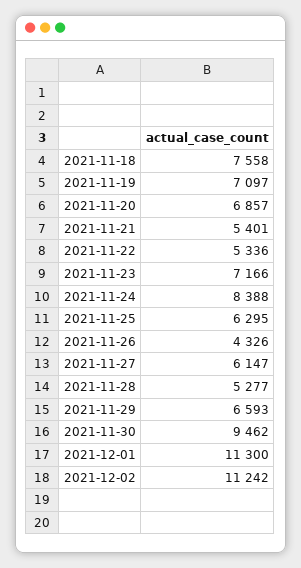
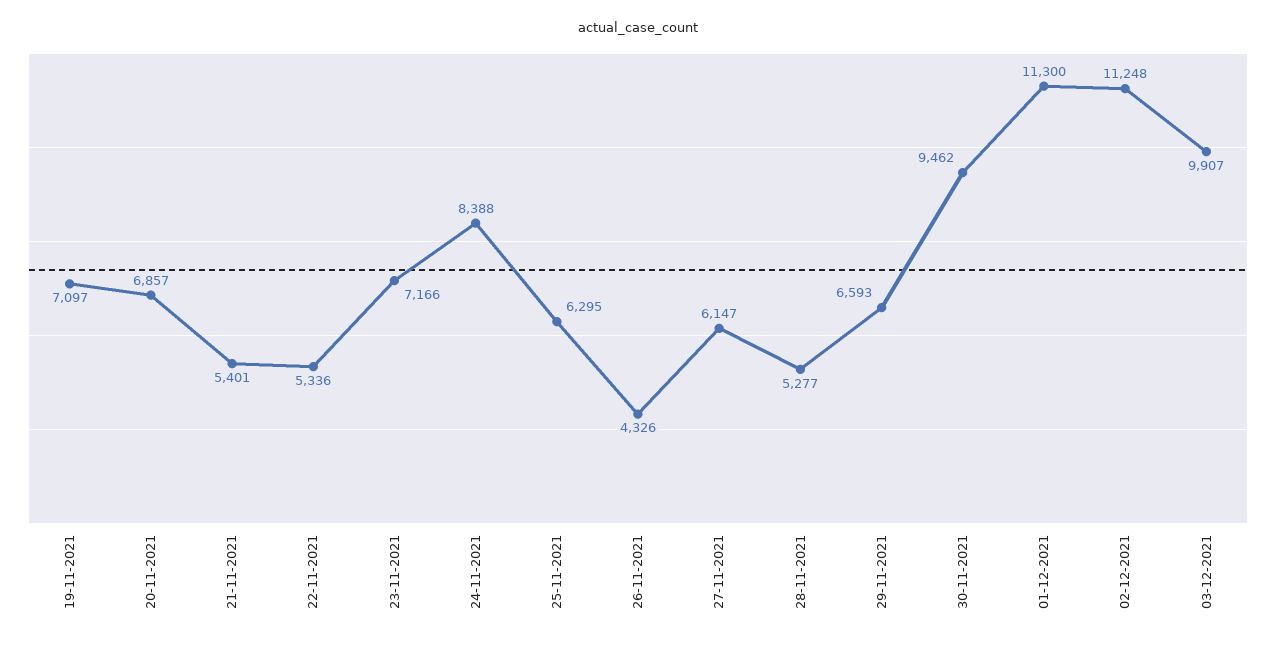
2021-11-18: 7558 -> none
2021-12-02: 11242 -> 11248
03-12-2021: none -> 9907

